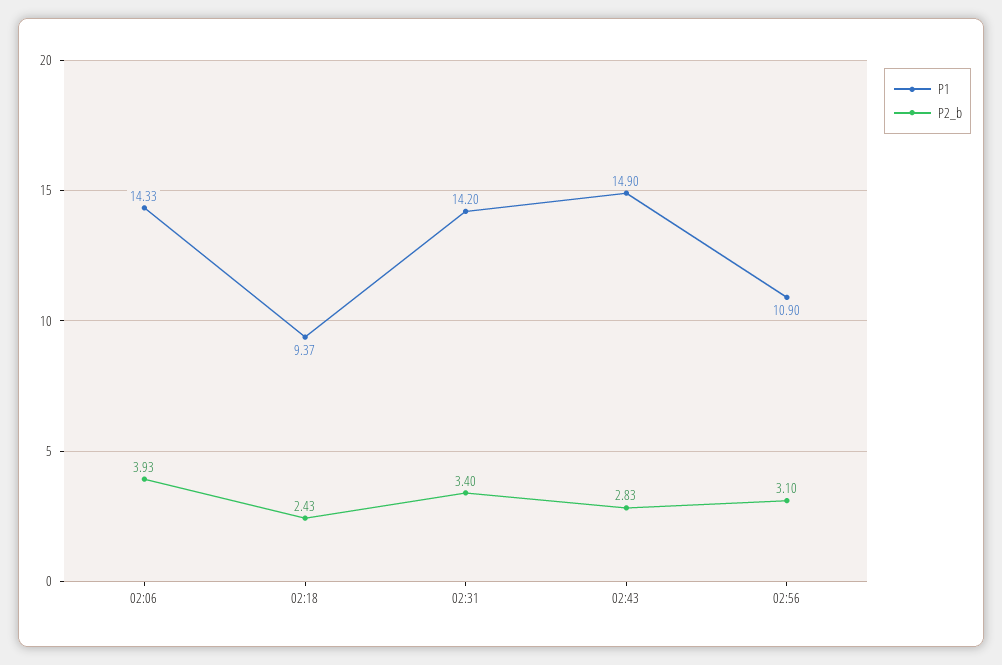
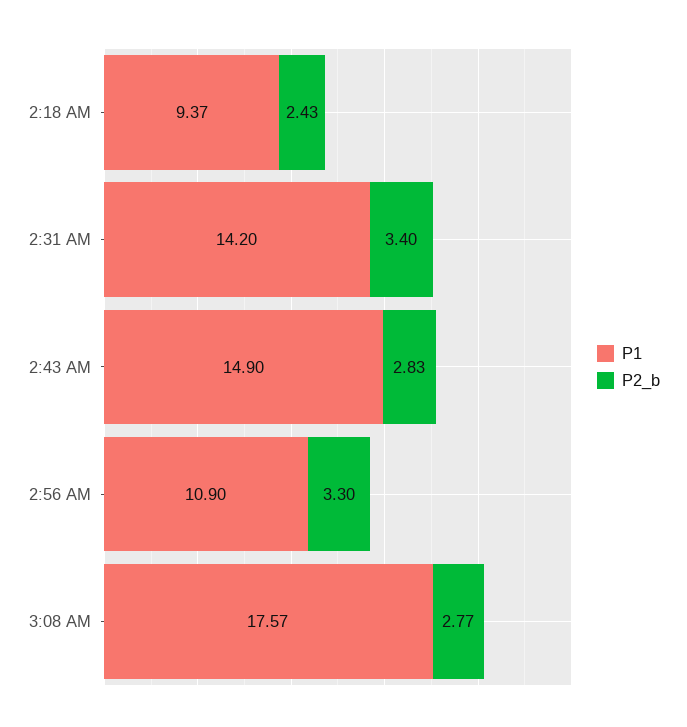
P1, 02:06: 14.33 -> none
P2_b, 02:06: 3.93 -> none
P2_b, 02:56: 3.1 -> 3.3
P1, 3:08 AM: none -> 17.57
P2_b, 3:08 AM: none -> 2.77

